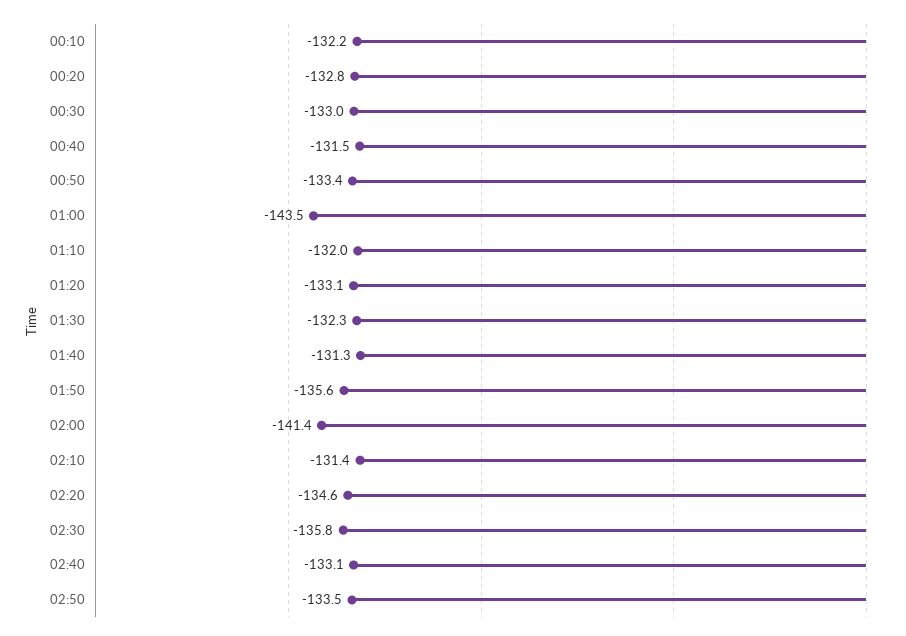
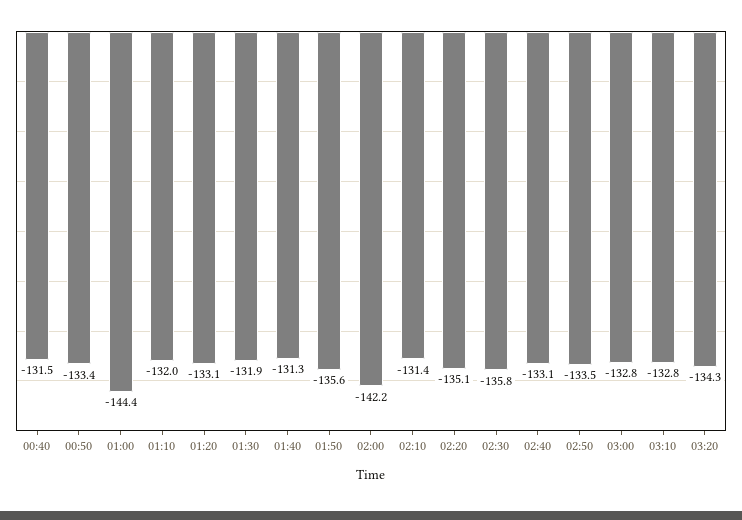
00:10: -132.2 -> none
00:20: -132.8 -> none
00:30: -133 -> none
01:00: -143.5 -> -144.4
01:30: -132.3 -> -131.9
02:00: -141.4 -> -142.2
02:20: -134.6 -> -135.1
03:00: none -> -132.8
03:10: none -> -132.8
03:20: none -> -134.3

